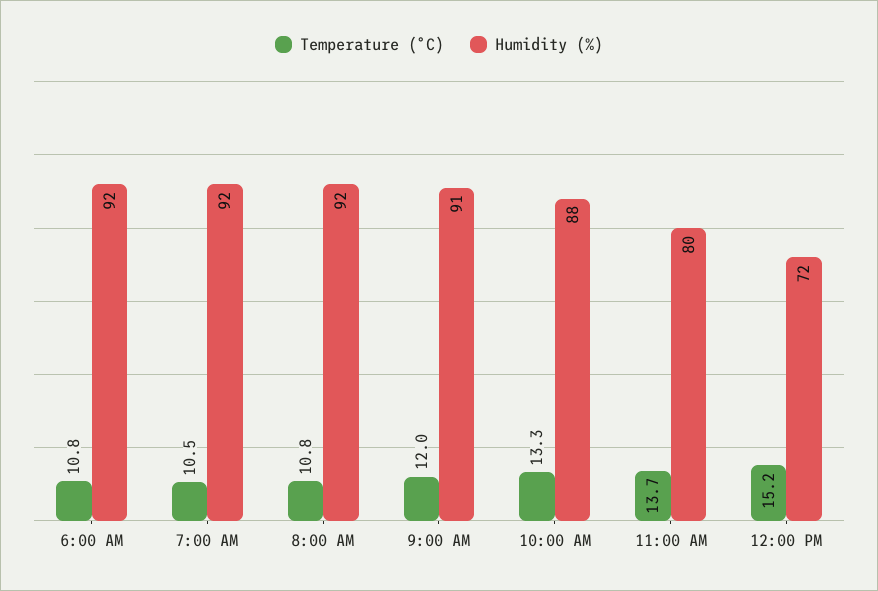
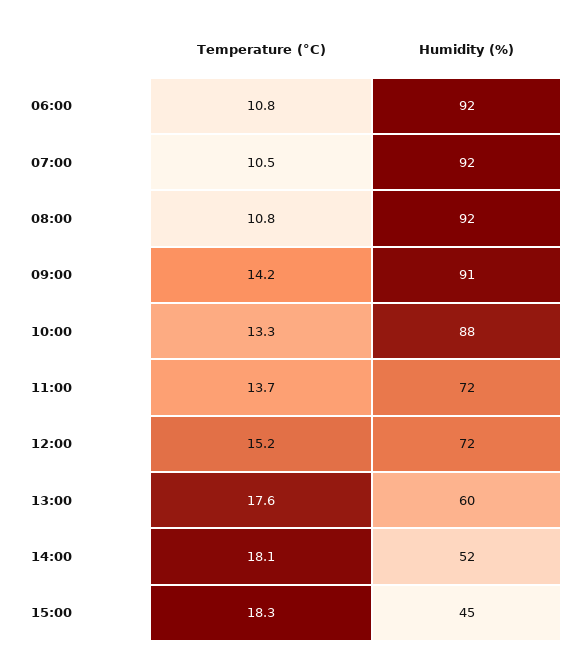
Temperature (°C), 9:00 AM: 12 -> 14.2
Humidity (%), 11:00 AM: 80 -> 72
Temperature (°C), 13:00: none -> 17.6
Humidity (%), 13:00: none -> 60
Temperature (°C), 14:00: none -> 18.1
Humidity (%), 14:00: none -> 52
Temperature (°C), 15:00: none -> 18.3
Humidity (%), 15:00: none -> 45

